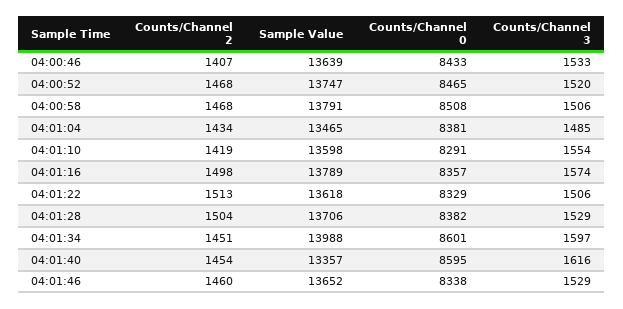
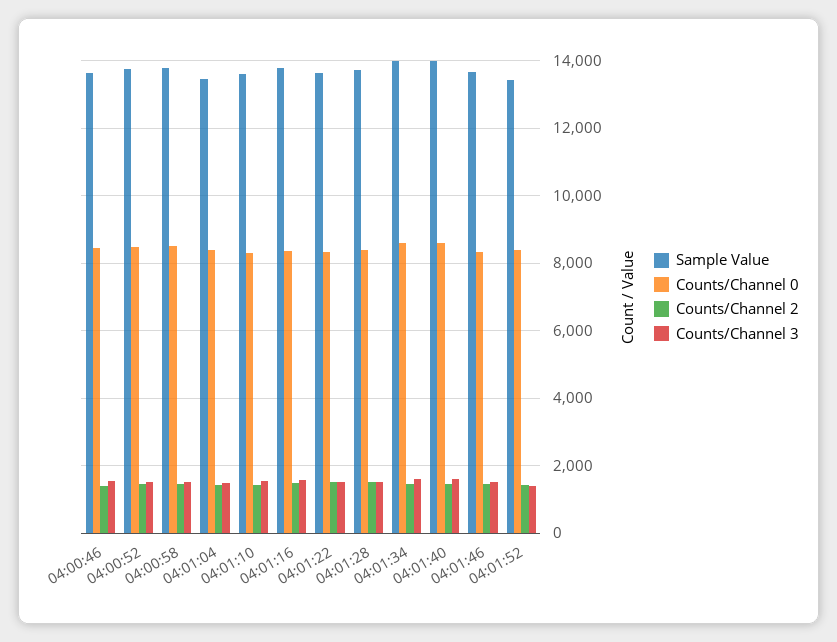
Sample Value, 04:01:40: 13357 -> 14000
Sample Value, 04:01:52: none -> 13400
Counts/Channel 0, 04:01:52: none -> 8400
Counts/Channel 2, 04:01:52: none -> 1400
Counts/Channel 3, 04:01:52: none -> 1400

